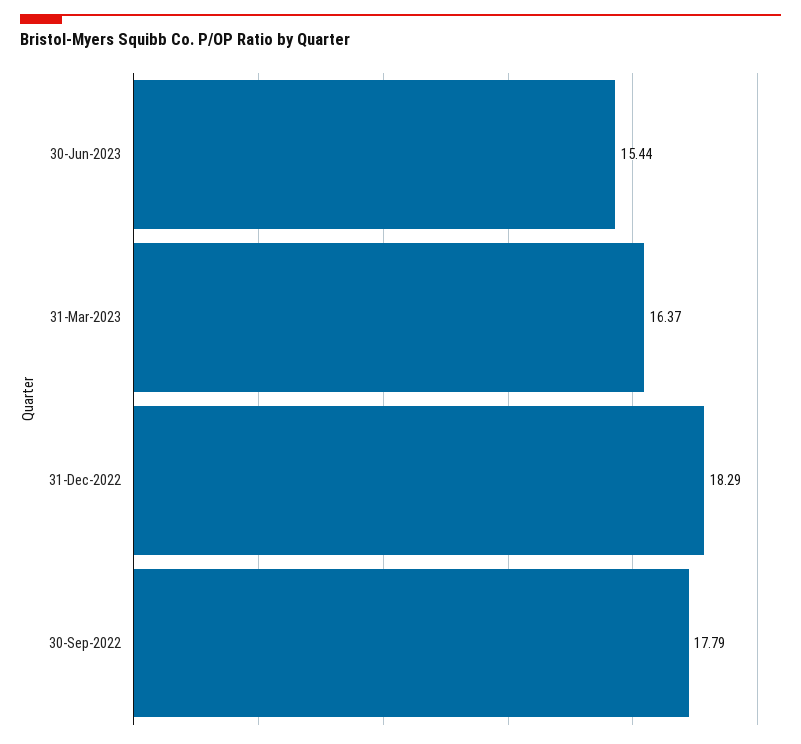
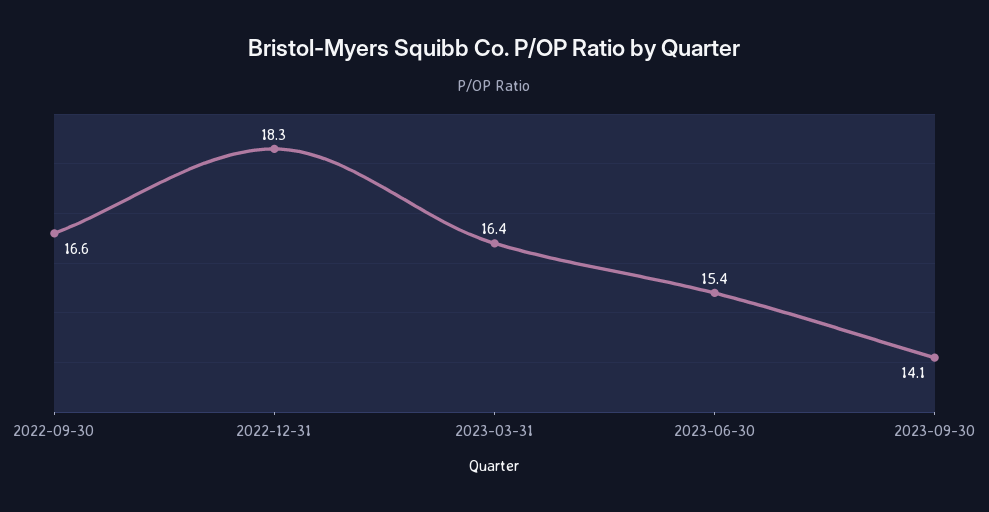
30-Sep-2022: 17.79 -> 16.6
2023-09-30: none -> 14.1

